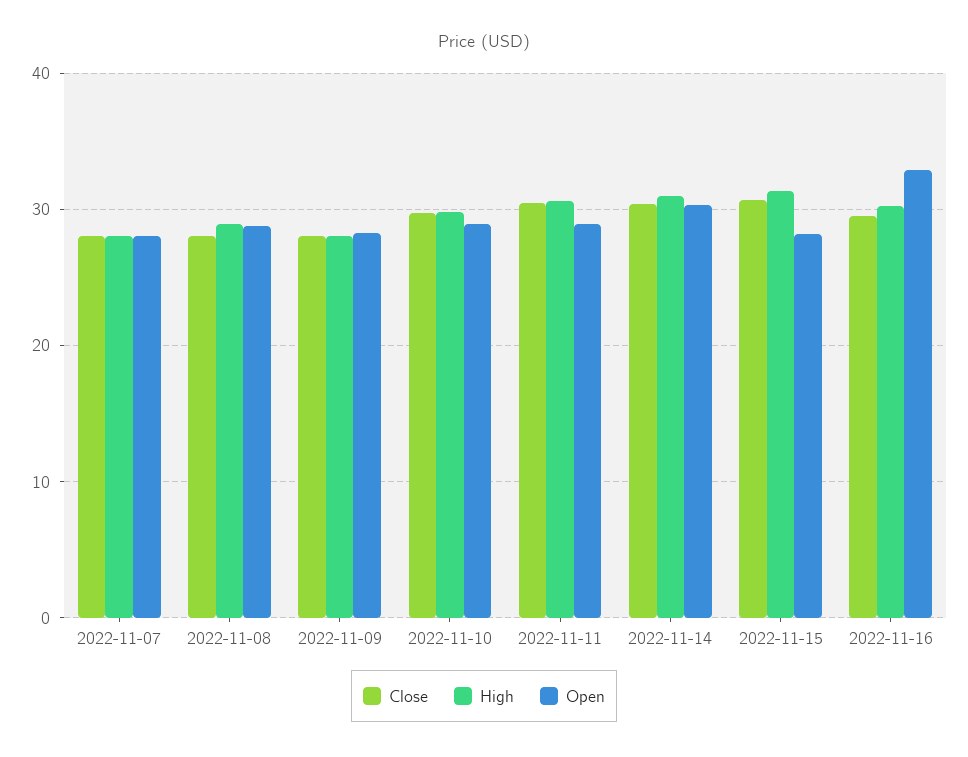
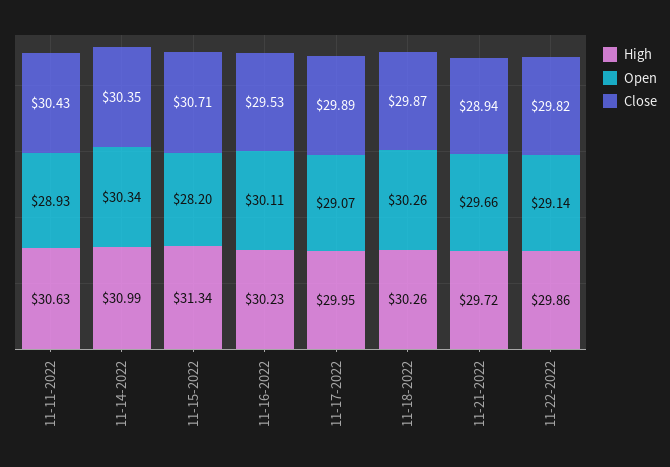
Close, 2022-11-07: 28 -> none
High, 2022-11-07: 28 -> none
Open, 2022-11-07: 28 -> none
Close, 2022-11-08: 28 -> none
High, 2022-11-08: 29 -> none
Open, 2022-11-08: 29 -> none
Close, 2022-11-09: 28 -> none
High, 2022-11-09: 28 -> none
Open, 2022-11-09: 28 -> none
Close, 2022-11-10: 30 -> none
High, 2022-11-10: 30 -> none
Open, 2022-11-10: 29 -> none
Open, 2022-11-16: 33 -> 30.11
High, 11-17-2022: none -> 29.95
Open, 11-17-2022: none -> 29.07
Close, 11-17-2022: none -> 29.89
High, 11-18-2022: none -> 30.26
Open, 11-18-2022: none -> 30.26
Close, 11-18-2022: none -> 29.87
High, 11-21-2022: none -> 29.72
Open, 11-21-2022: none -> 29.66
Close, 11-21-2022: none -> 28.94
High, 11-22-2022: none -> 29.86
Open, 11-22-2022: none -> 29.14
Close, 11-22-2022: none -> 29.82

